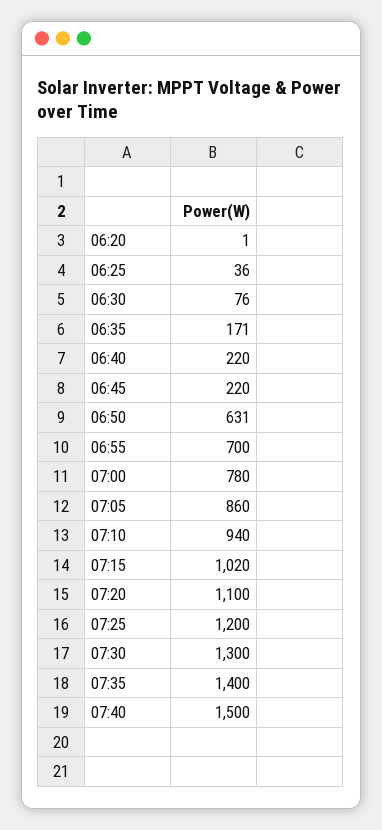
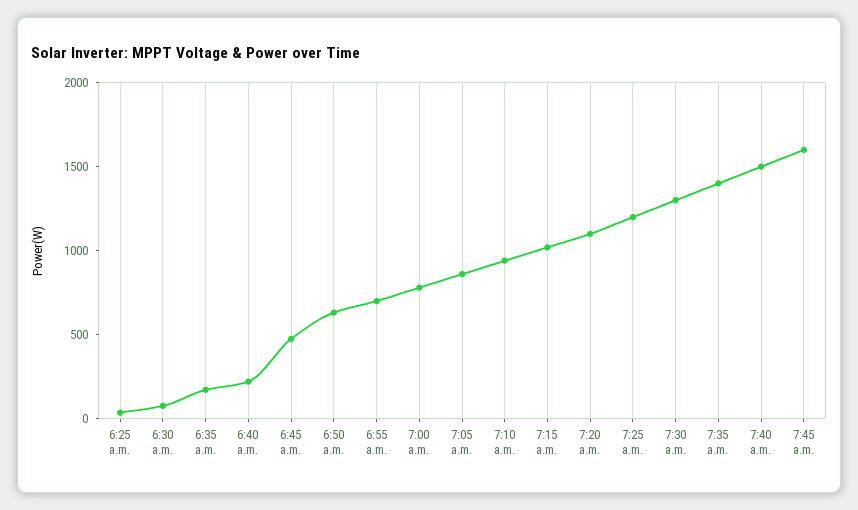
06:20: 1 -> none
06:45: 220 -> 500
7:45 a.m.: none -> 1600

